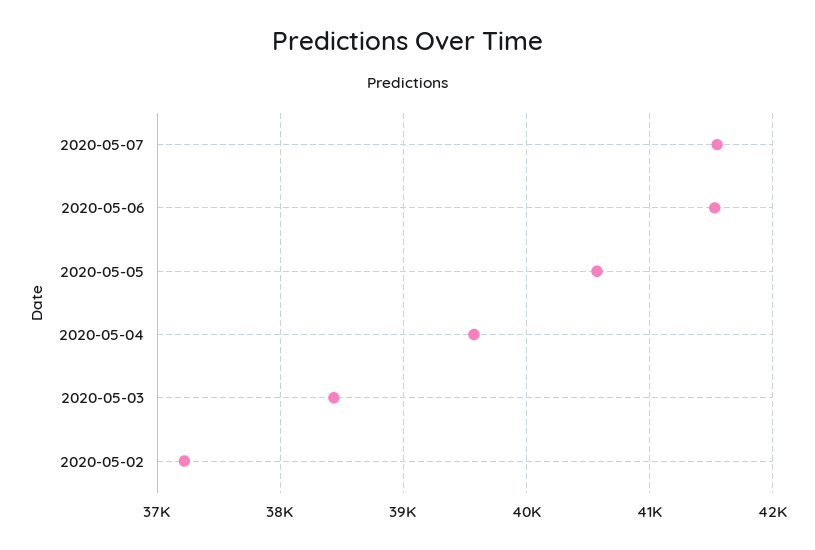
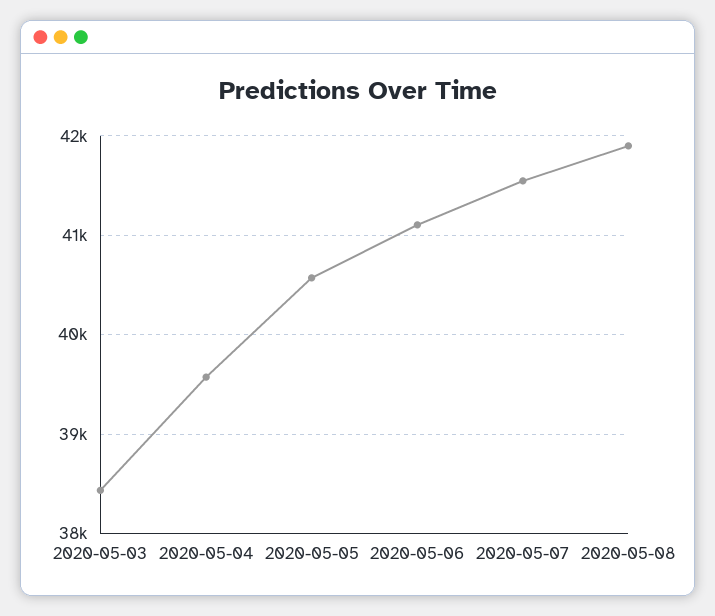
2020-05-06: 41500 -> 41100
2020-05-02: 37200 -> none
2020-05-08: none -> 41900

